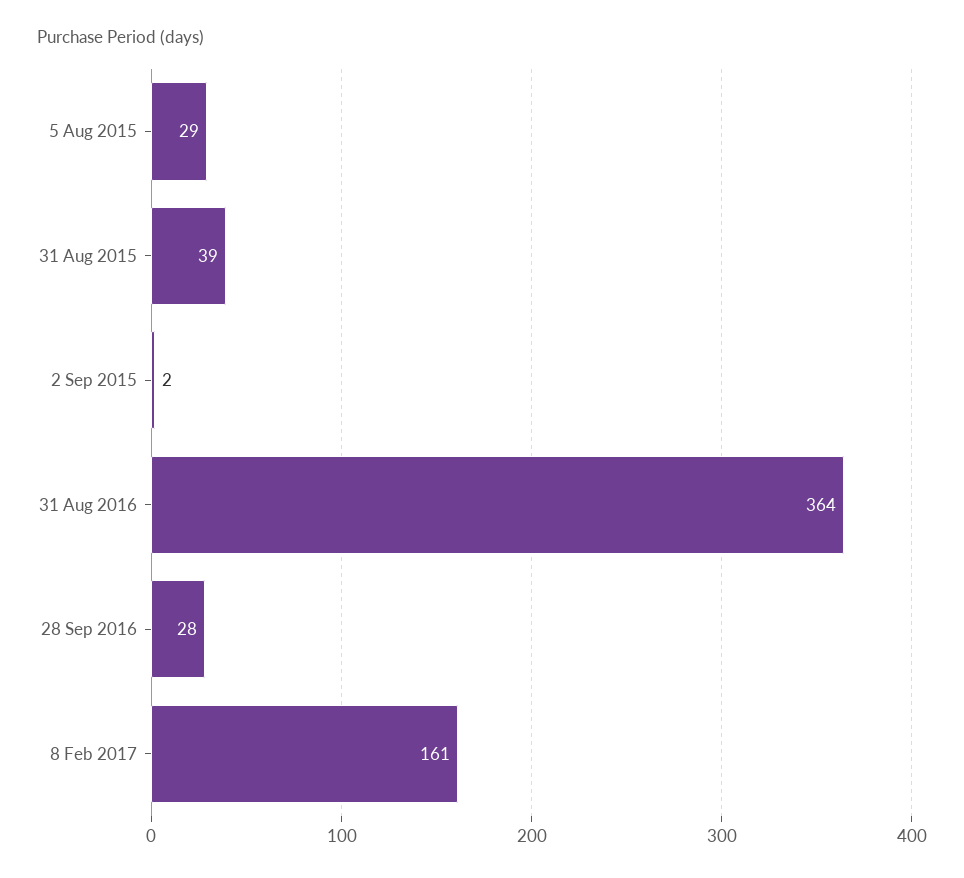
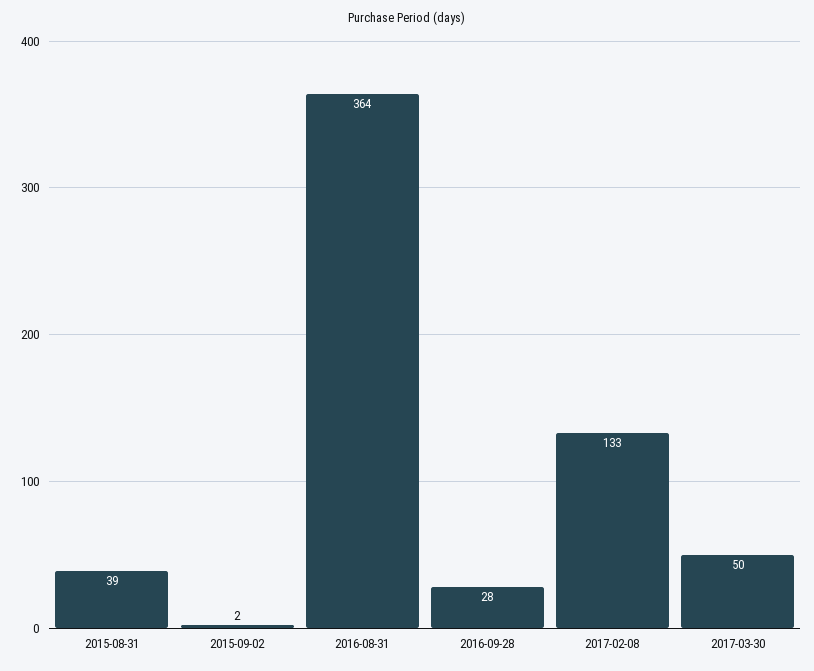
5 Aug 2015: 29 -> none
8 Feb 2017: 161 -> 133
2017-03-30: none -> 50

